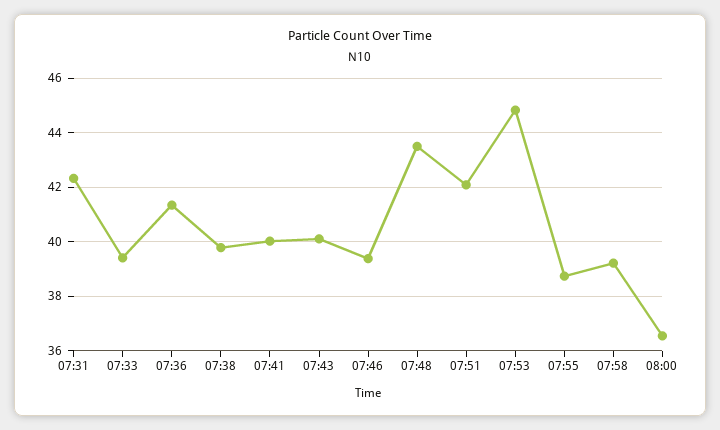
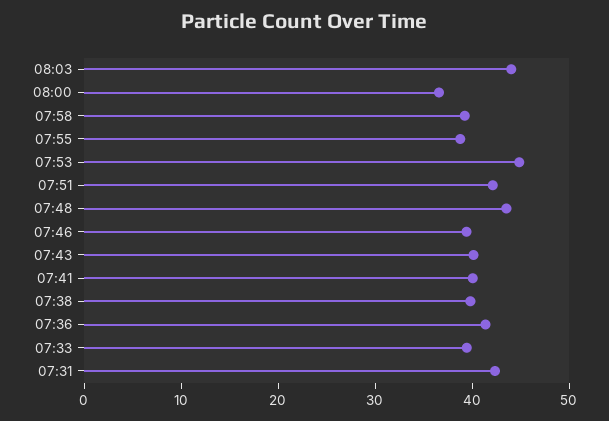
08:03: none -> 44

